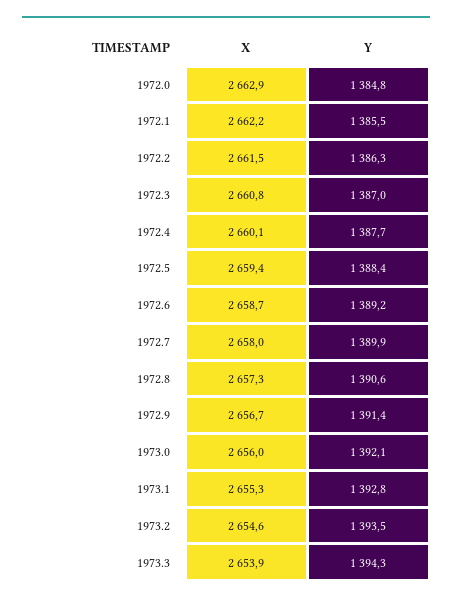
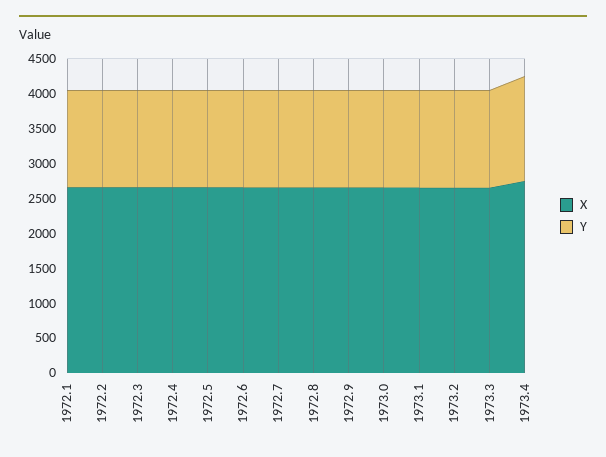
X, 1972.0: 2662.9 -> none
Y, 1972.0: 1384.8 -> none
X, 1973.4: none -> 2750
Y, 1973.4: none -> 1500

